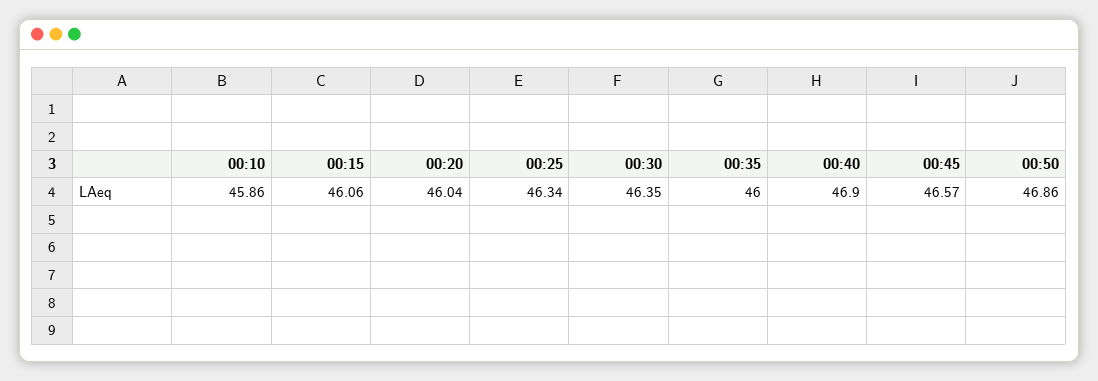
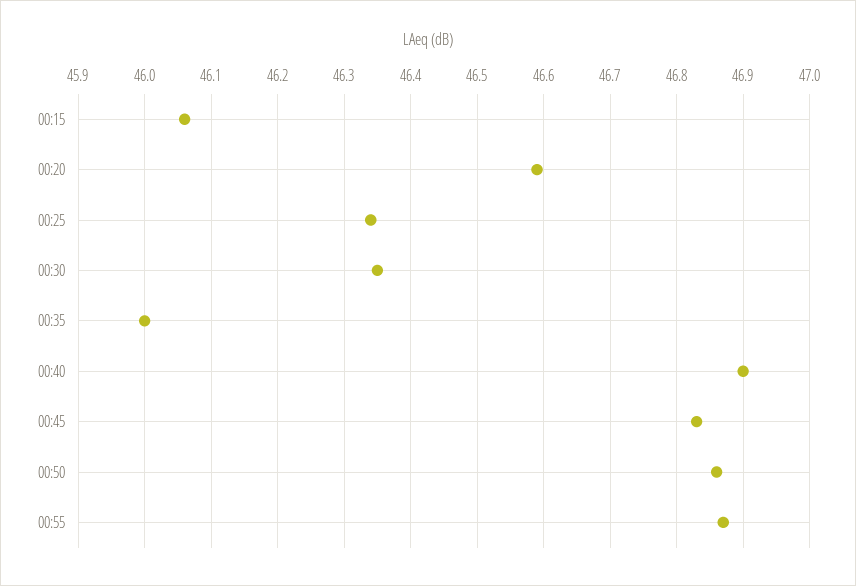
00:10: 45.86 -> none
00:20: 46.04 -> 46.59
00:45: 46.57 -> 46.83
00:55: none -> 46.87

